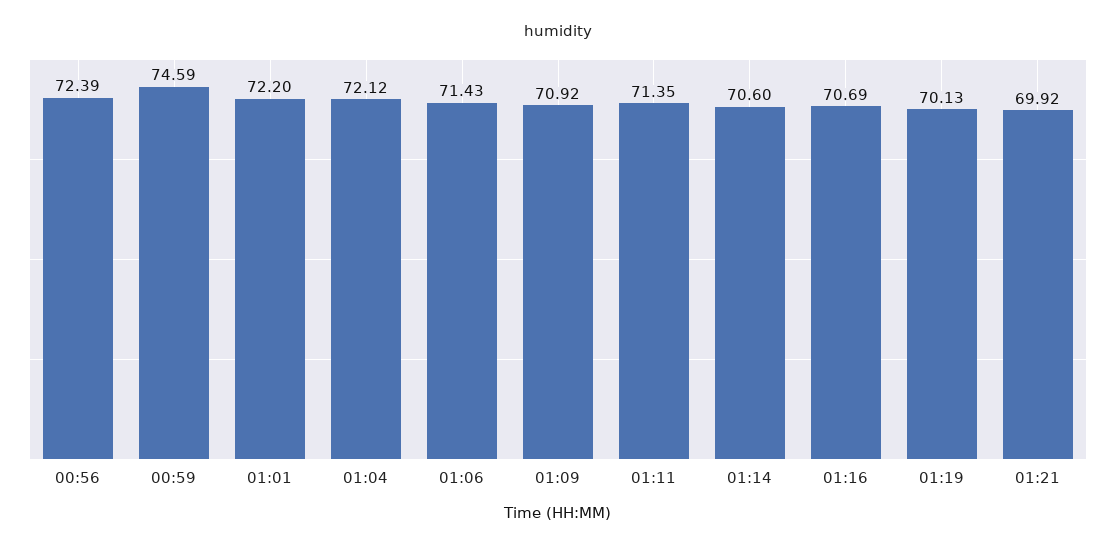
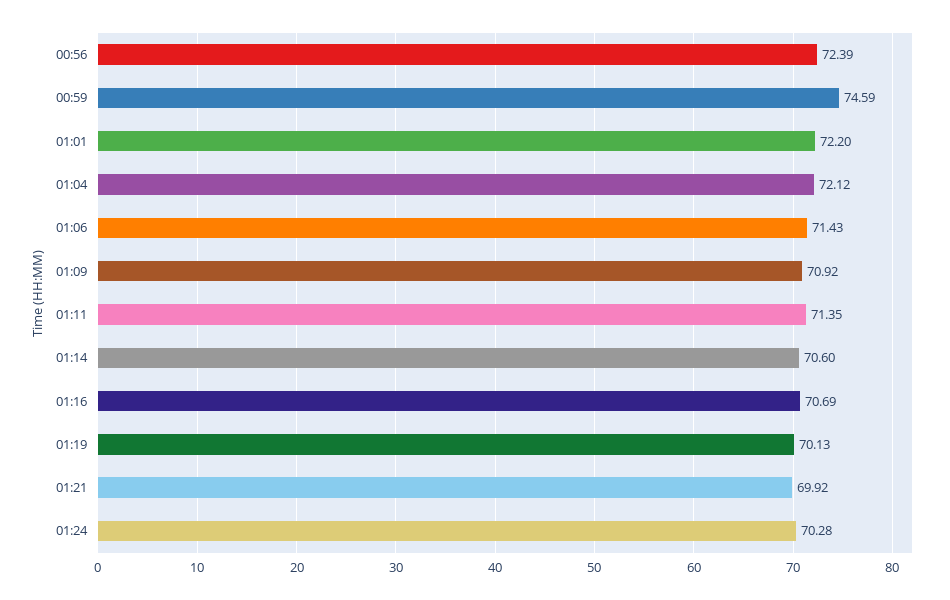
01:24: none -> 70.28

